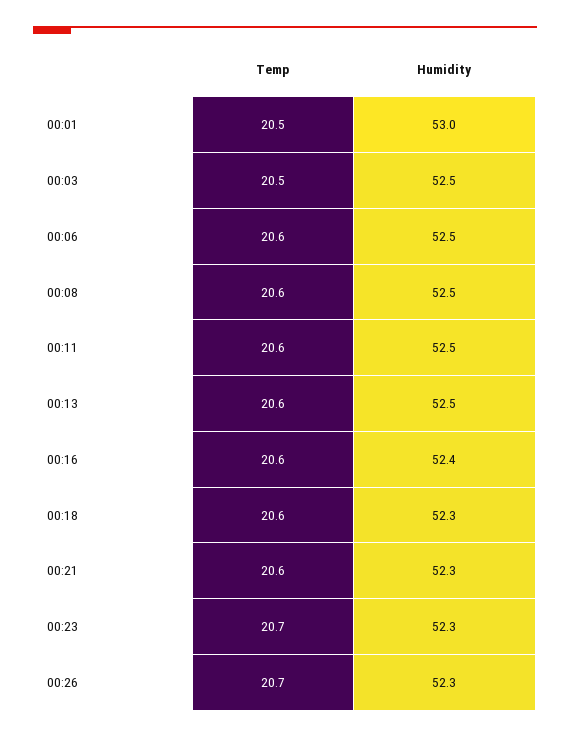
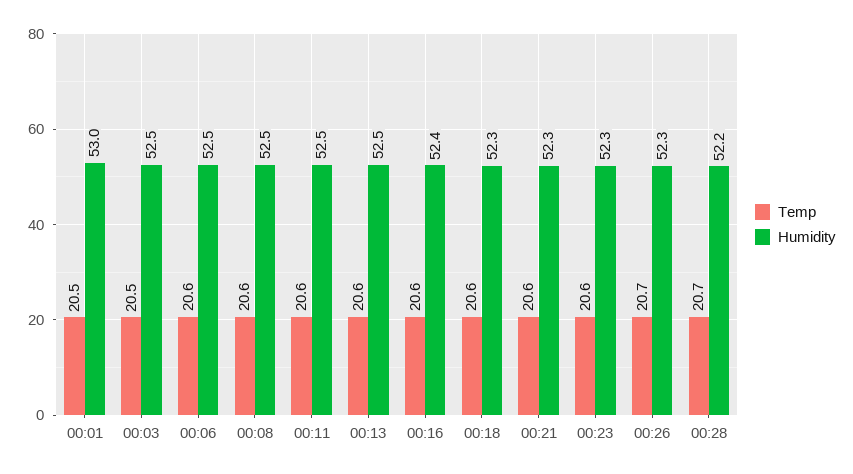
Temp, 00:23: 20.7 -> 20.6
Temp, 00:28: none -> 20.7
Humidity, 00:28: none -> 52.2

